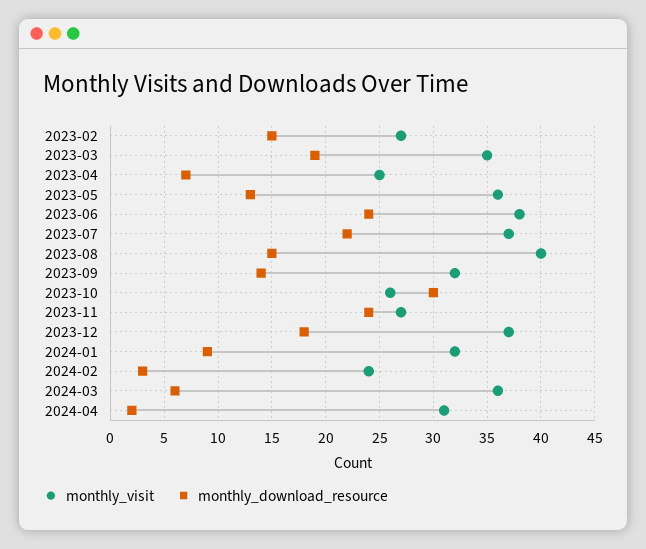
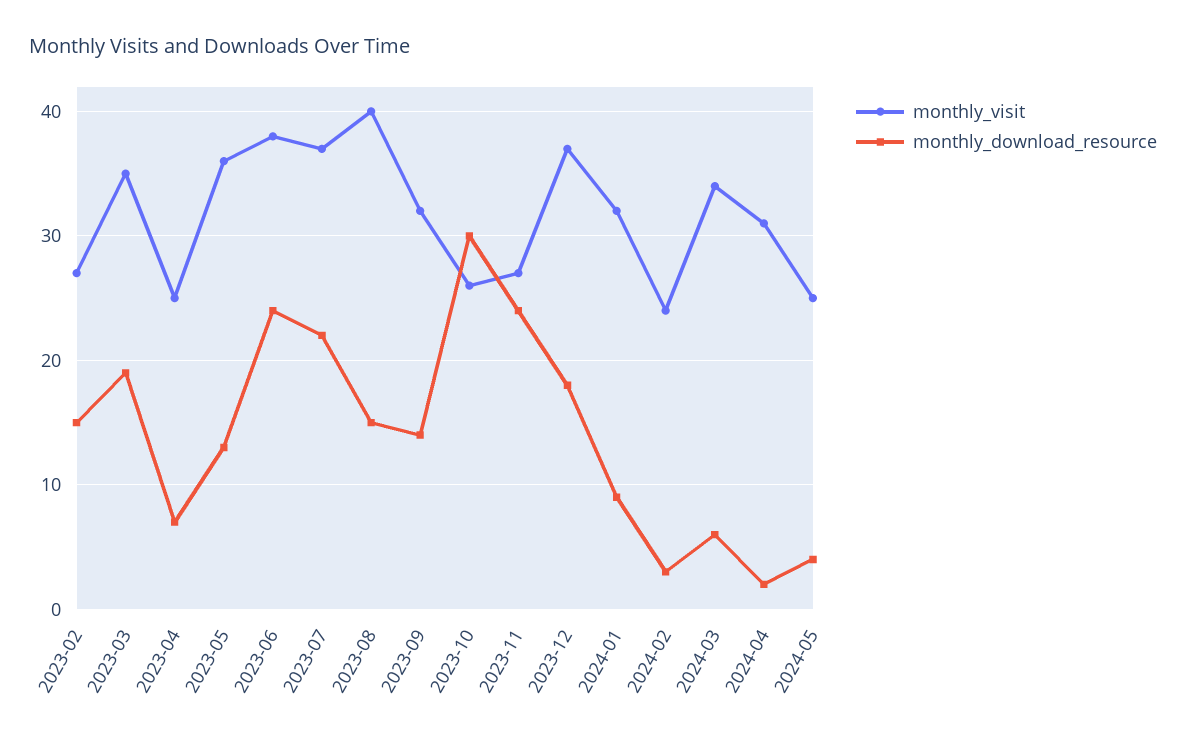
monthly_visit, 2024-03: 36 -> 34
monthly_visit, 2024-05: none -> 25
monthly_download_resource, 2024-05: none -> 4

